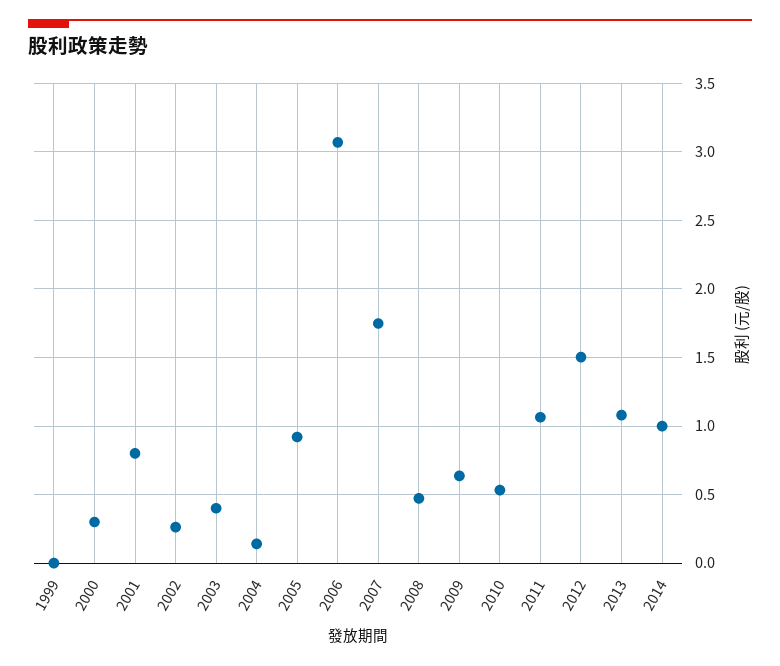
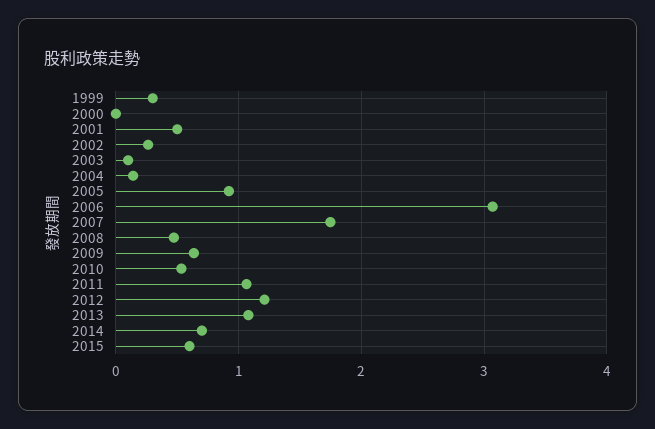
1999: 0 -> 0.3
2000: 0.3 -> 0
2001: 0.8 -> 0.5
2003: 0.4 -> 0.1
2012: 1.5 -> 1.2
2014: 1 -> 0.7
2015: none -> 0.6

